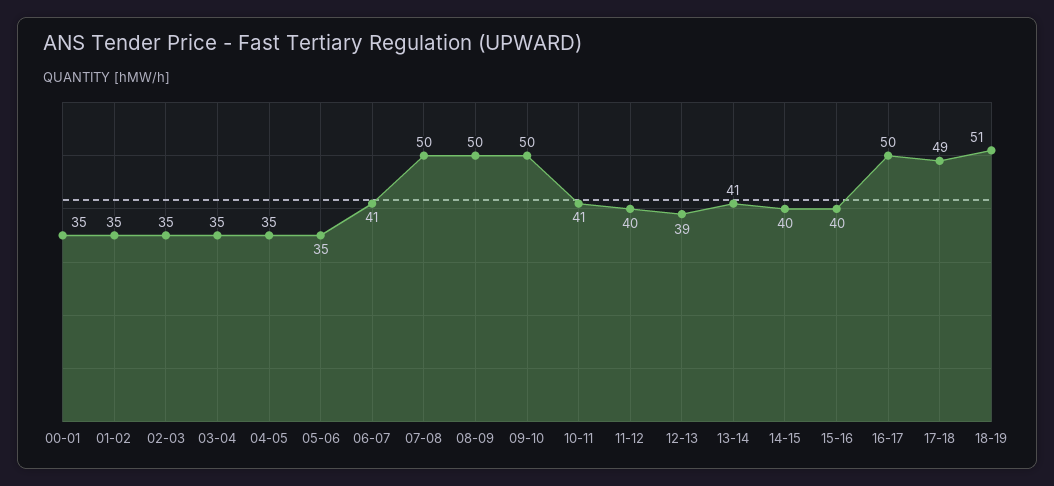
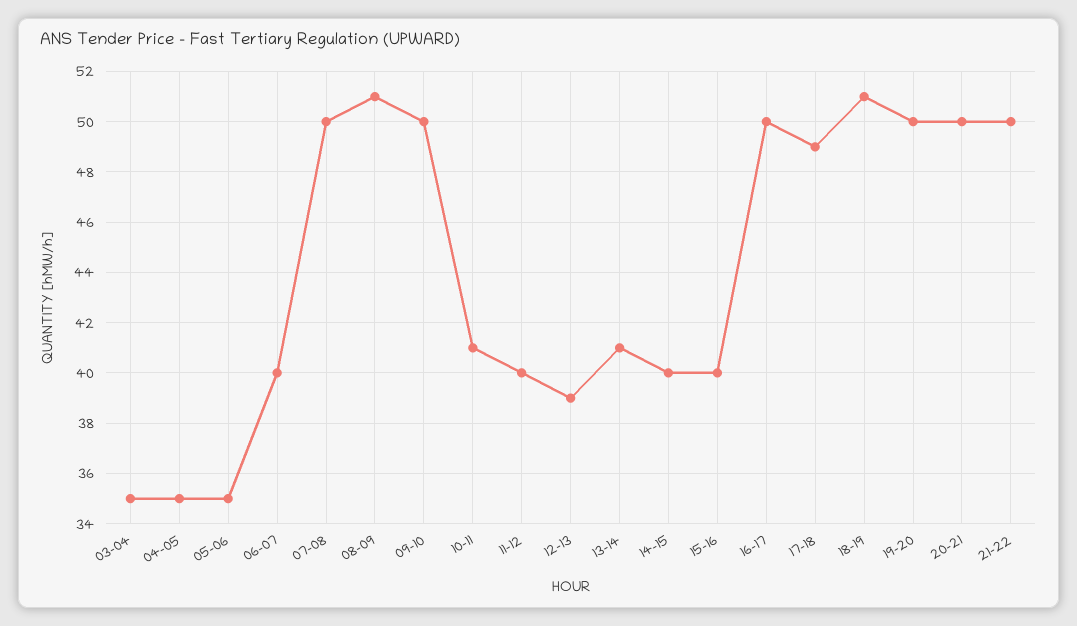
00-01: 35 -> none
01-02: 35 -> none
02-03: 35 -> none
06-07: 41 -> 40
08-09: 50 -> 51
19-20: none -> 50
20-21: none -> 50
21-22: none -> 50

